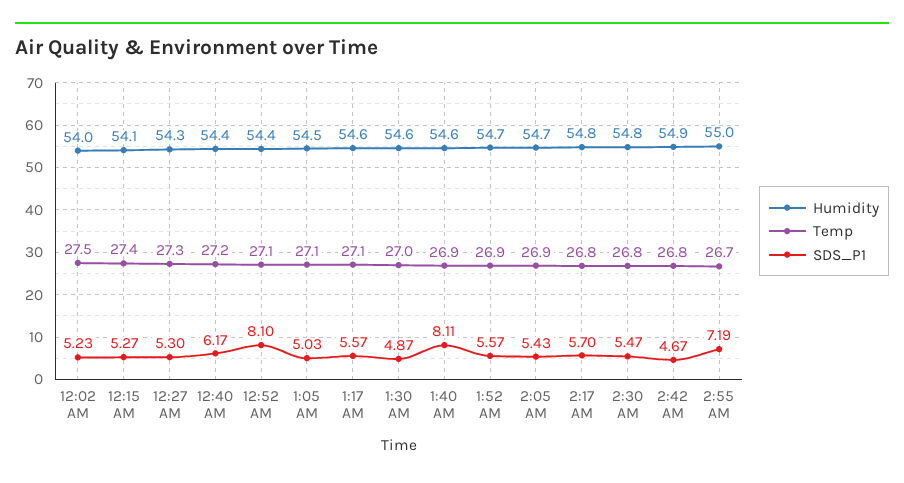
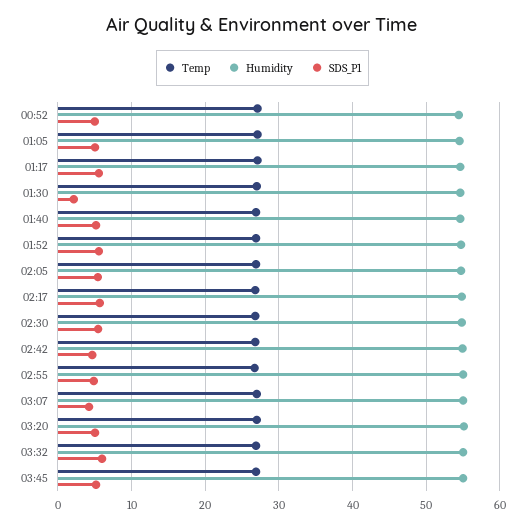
Humidity, 12:02 AM: 54 -> none
Temp, 12:02 AM: 27.5 -> none
SDS_P1, 12:02 AM: 5.23 -> none
Humidity, 12:15 AM: 54.1 -> none
Temp, 12:15 AM: 27.4 -> none
SDS_P1, 12:15 AM: 5.27 -> none
Humidity, 12:27 AM: 54.3 -> none
Temp, 12:27 AM: 27.3 -> none
SDS_P1, 12:27 AM: 5.3 -> none
Humidity, 12:40 AM: 54.4 -> none
Temp, 12:40 AM: 27.2 -> none
SDS_P1, 12:40 AM: 6.17 -> none
SDS_P1, 12:52 AM: 8.1 -> 5
SDS_P1, 1:30 AM: 4.87 -> 2
SDS_P1, 1:40 AM: 8.11 -> 5
SDS_P1, 2:55 AM: 7.19 -> 5
Temp, 03:07: none -> 27
Humidity, 03:07: none -> 55
SDS_P1, 03:07: none -> 4
Temp, 03:20: none -> 27
Humidity, 03:20: none -> 55
SDS_P1, 03:20: none -> 5
Temp, 03:32: none -> 27
Humidity, 03:32: none -> 55
SDS_P1, 03:32: none -> 6
Temp, 03:45: none -> 27
Humidity, 03:45: none -> 55
SDS_P1, 03:45: none -> 5

